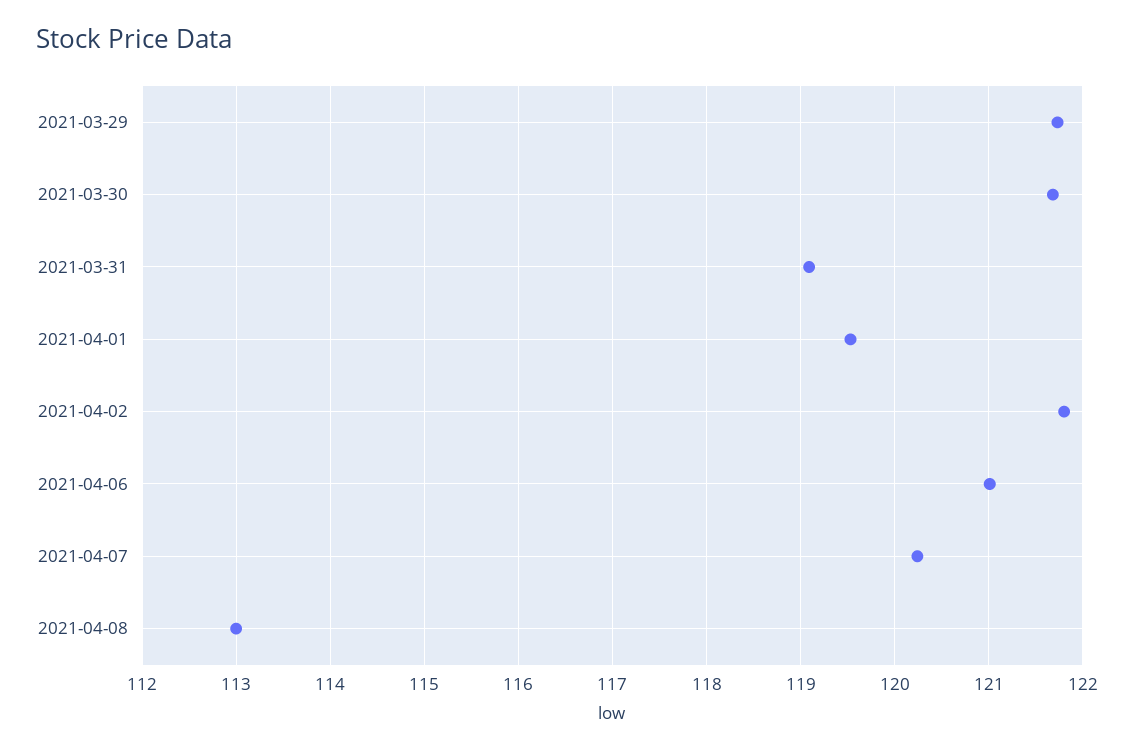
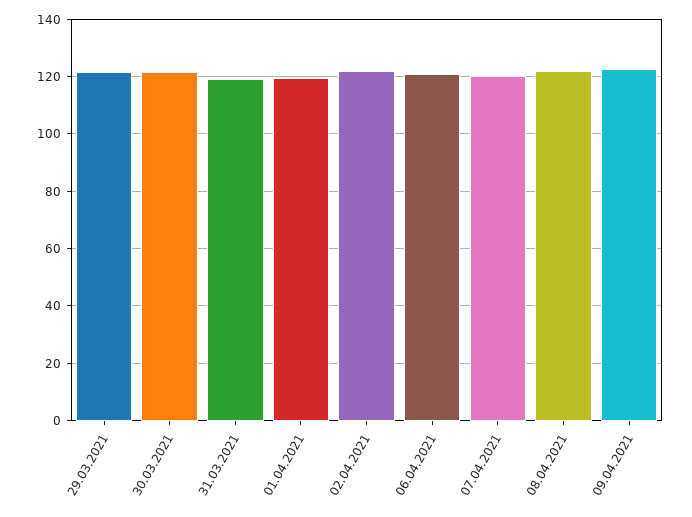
2021-04-08: 113 -> 122.5
09.04.2021: none -> 122.5

